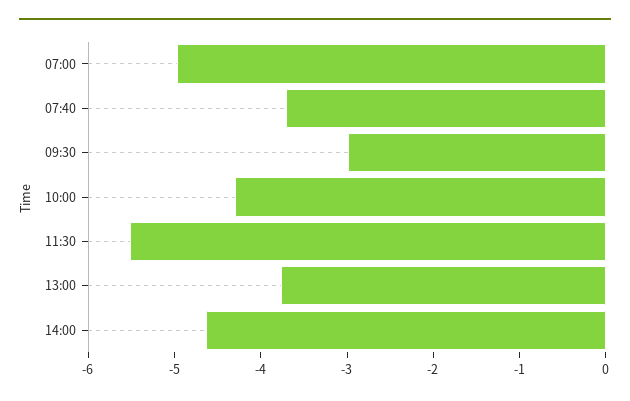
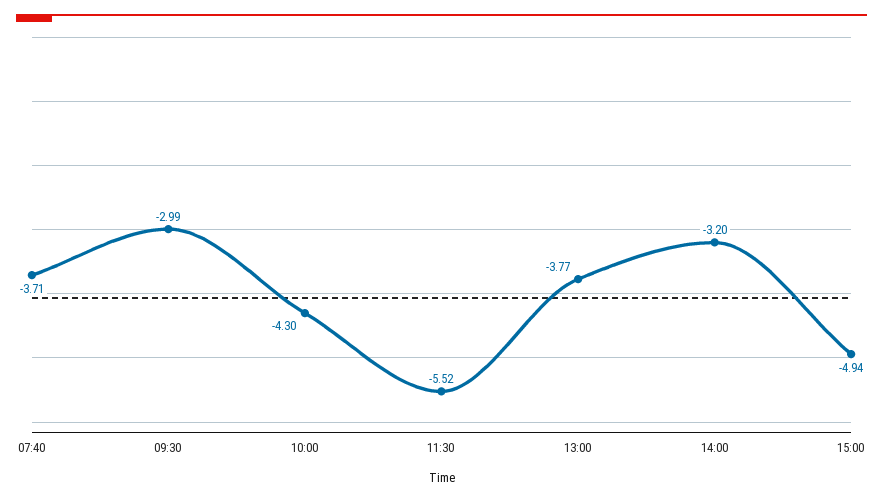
07:00: -5 -> none
14:00: -4.6 -> -3.2
15:00: none -> -4.94

